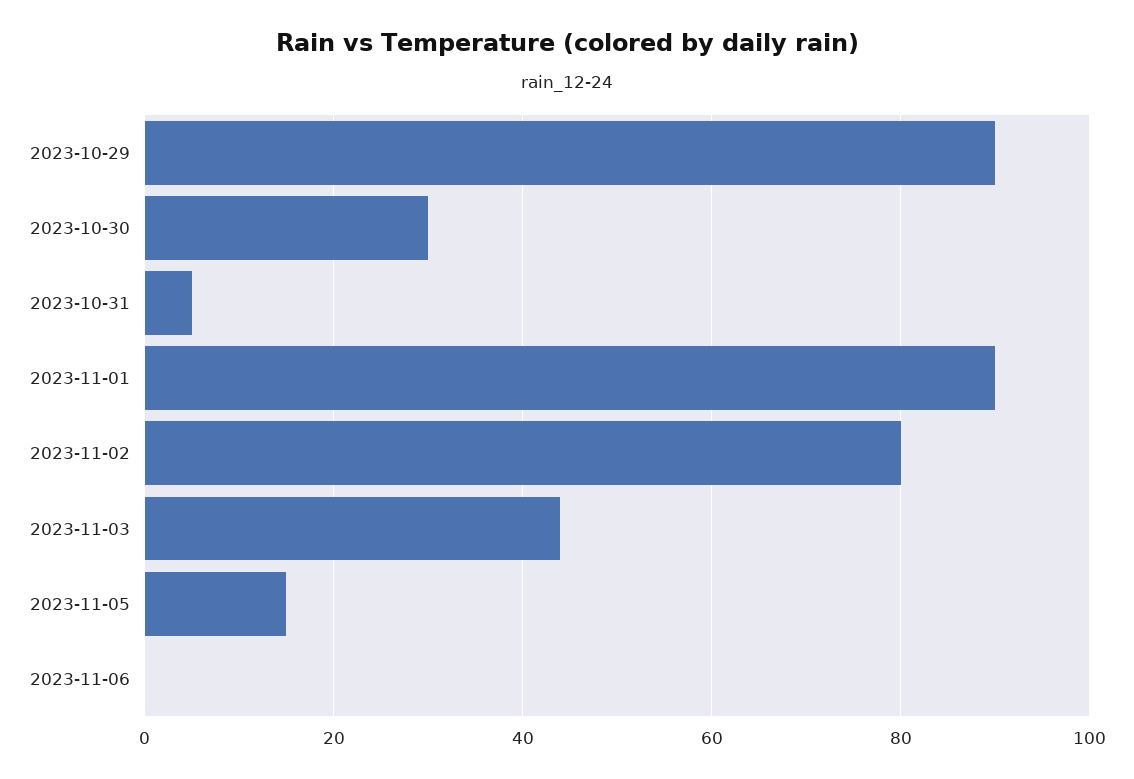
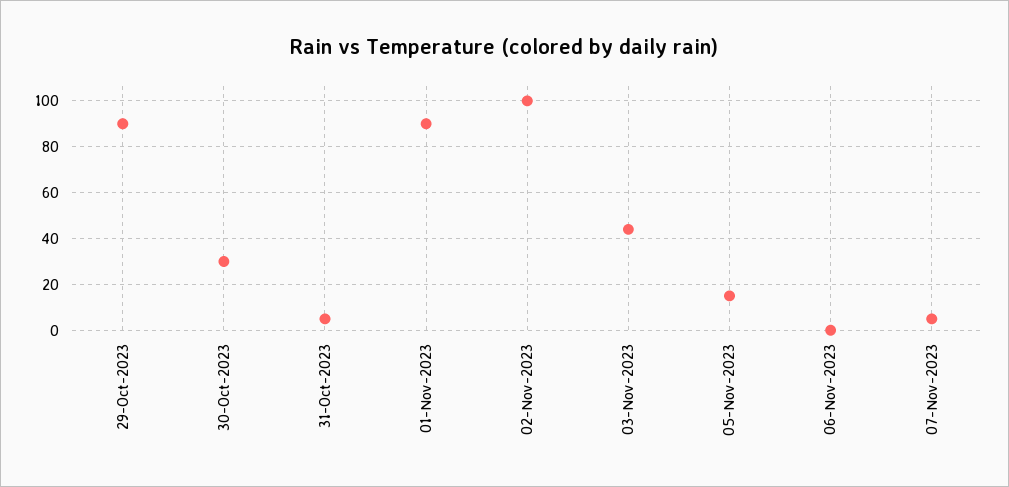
2023-11-02: 80 -> 100
07-Nov-2023: none -> 5

